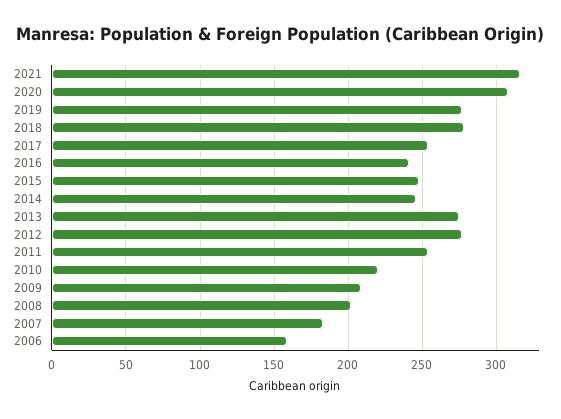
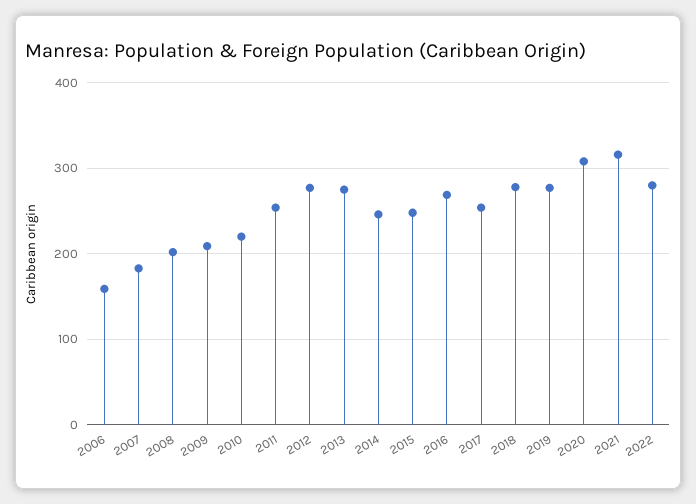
2016: 240 -> 270
2022: none -> 280

